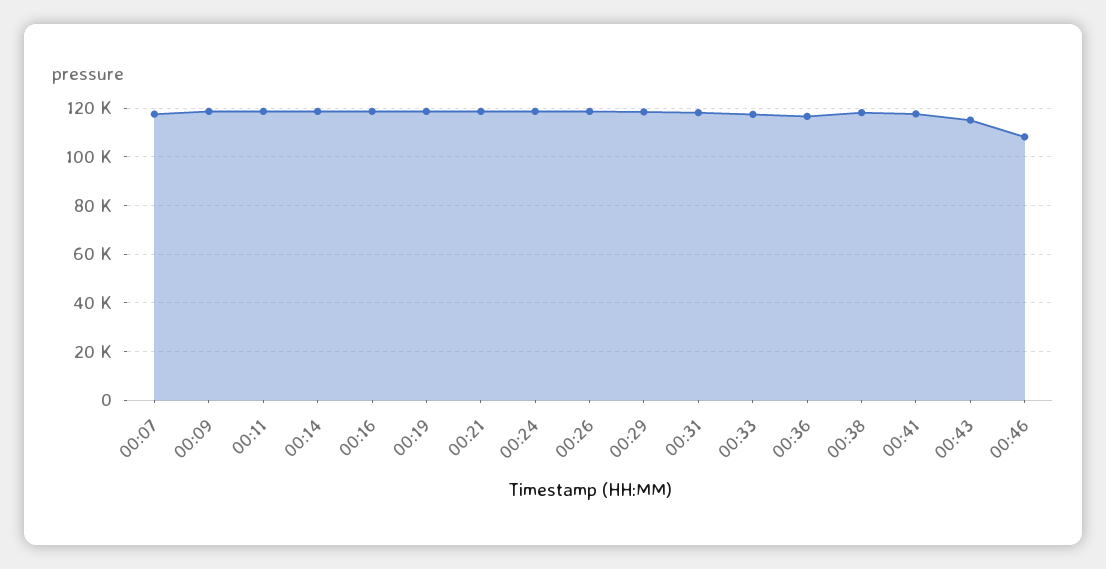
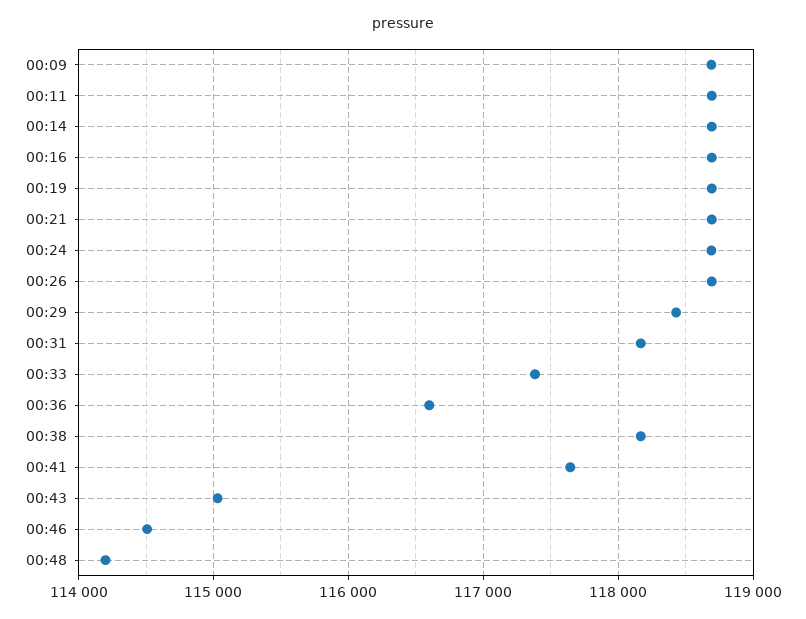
00:07: 117500 -> none
00:46: 107500 -> 114500
00:48: none -> 114200

